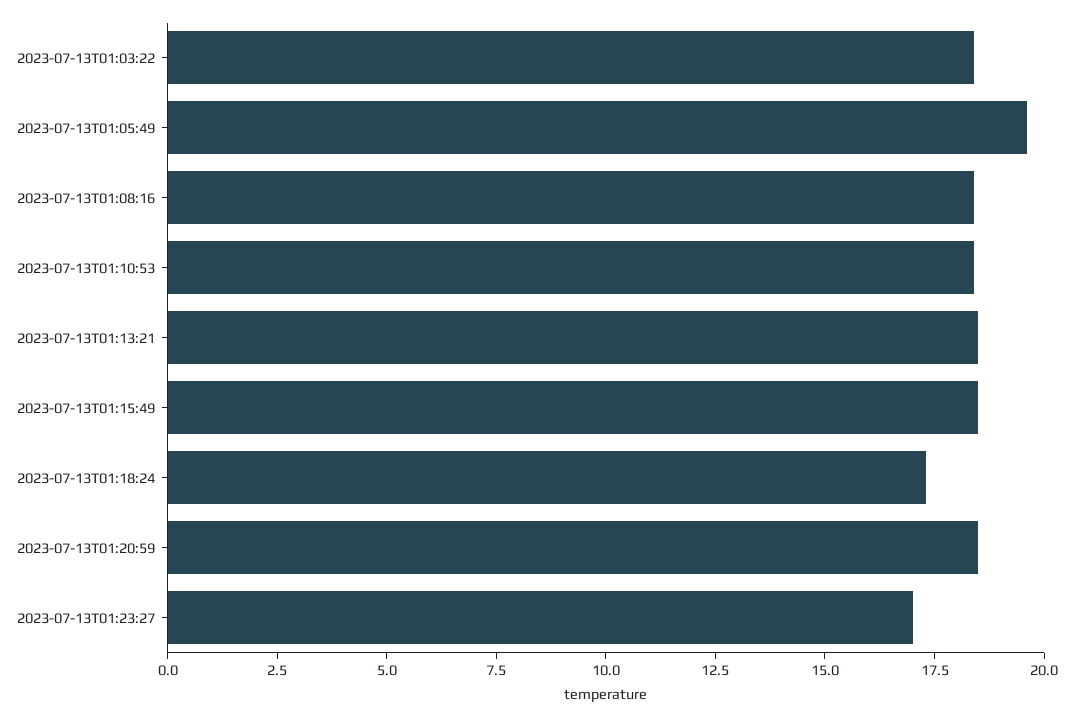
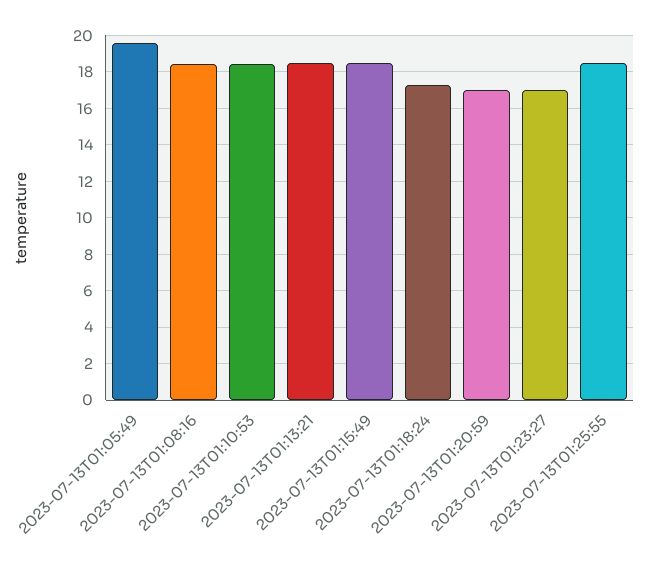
2023-07-13T01:03:22: 18.5 -> none
2023-07-13T01:20:59: 18.5 -> 17
2023-07-13T01:25:55: none -> 18.5

